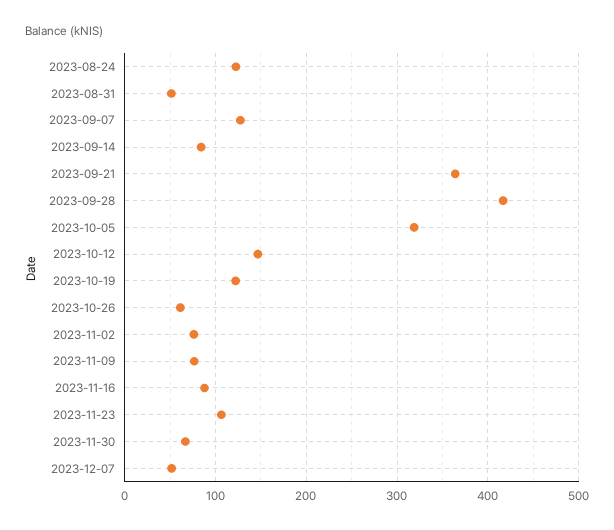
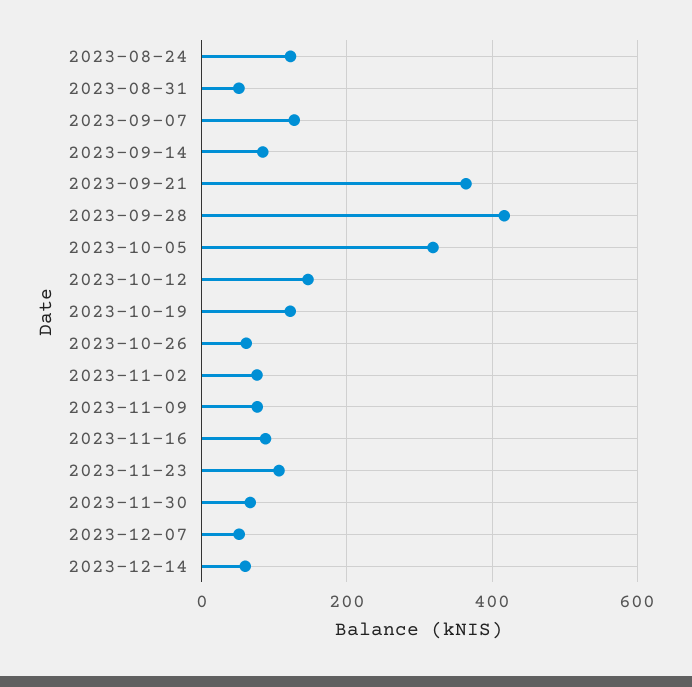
2023-12-14: none -> 60

